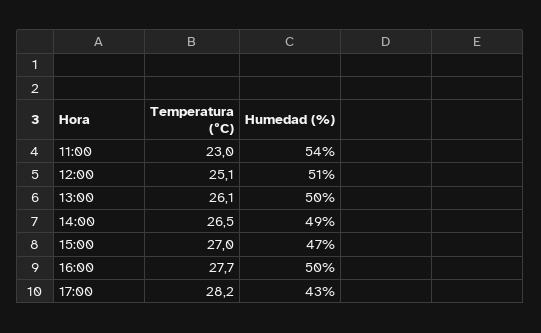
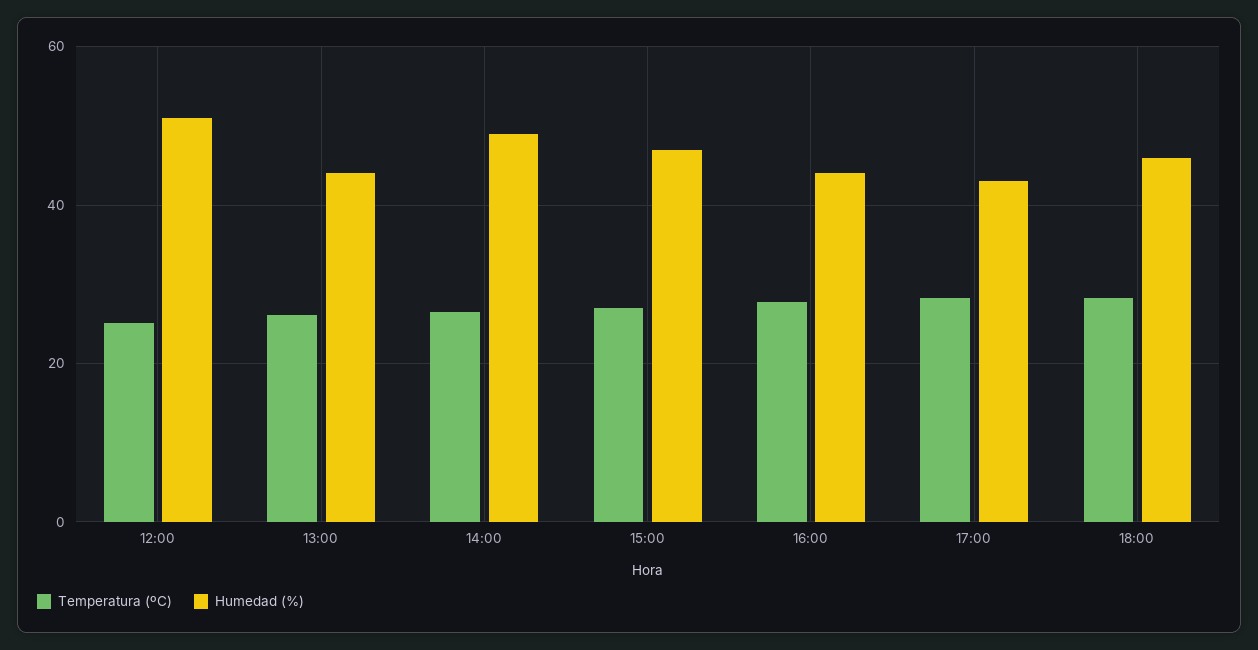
Temperatura (ºC), 11:00: 23 -> none
Humedad (%), 11:00: 54 -> none
Humedad (%), 13:00: 50 -> 44
Humedad (%), 16:00: 50 -> 44
Temperatura (ºC), 18:00: none -> 28
Humedad (%), 18:00: none -> 46

